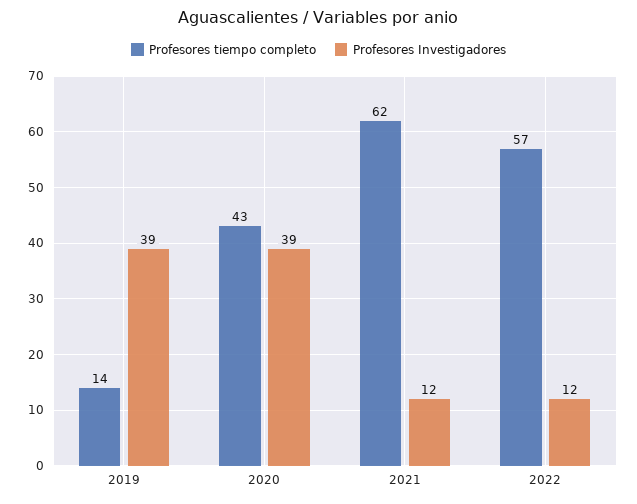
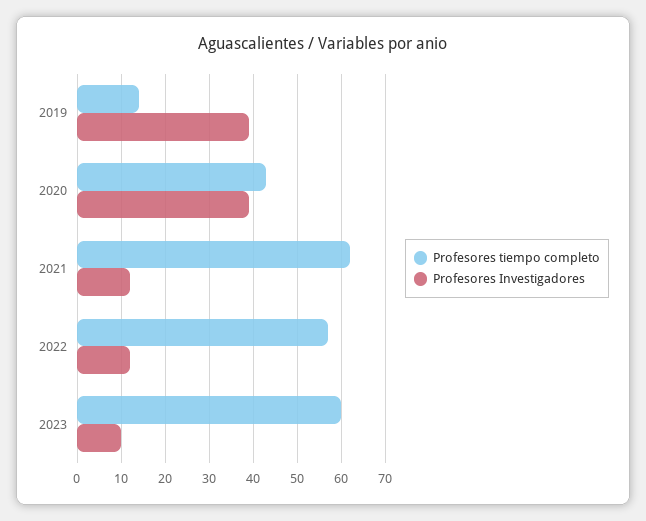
Profesores tiempo completo, 2023: none -> 60
Profesores Investigadores, 2023: none -> 10

